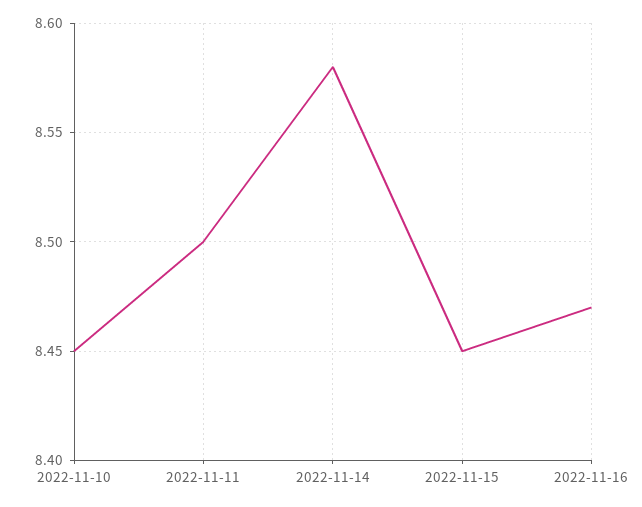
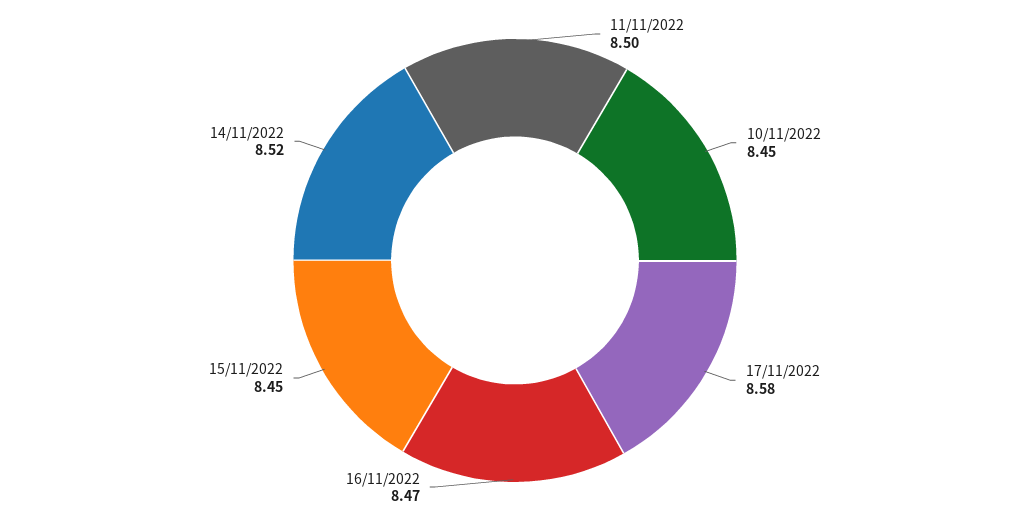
2022-11-14: 8.58 -> 8.52
17/11/2022: none -> 8.58

